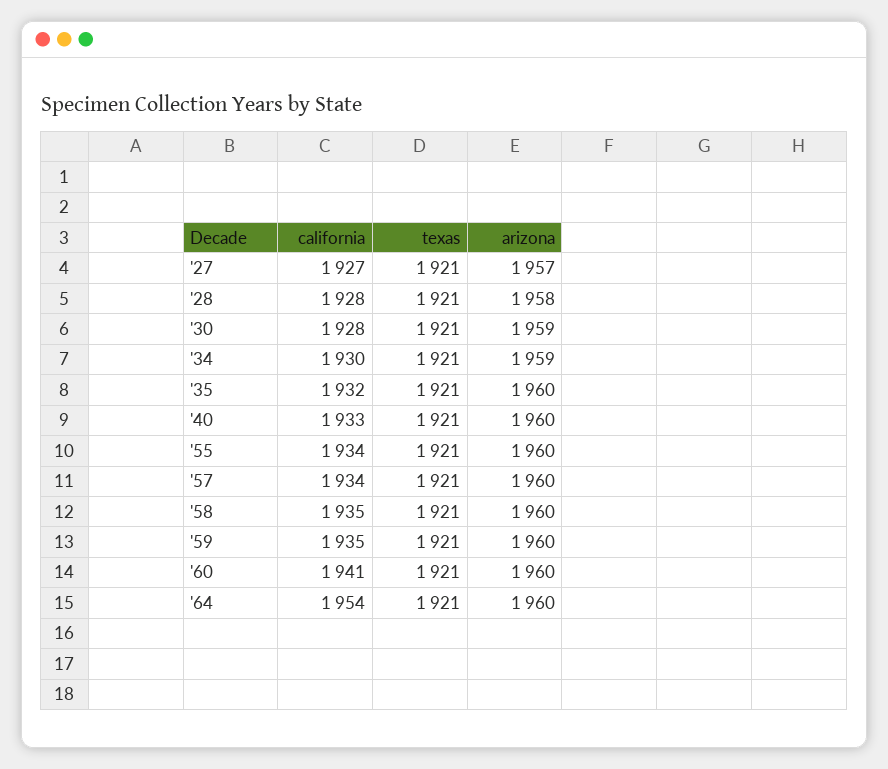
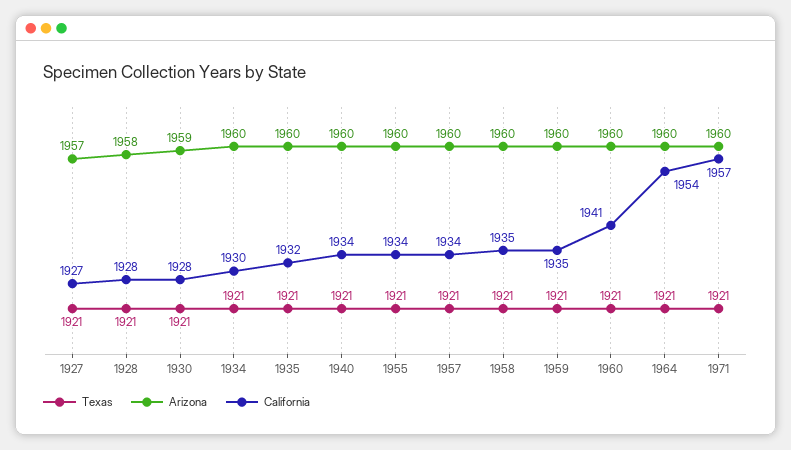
arizona, '34: 1959 -> 1960
california, '40: 1933 -> 1934
texas, 1971: none -> 1921
arizona, 1971: none -> 1960
california, 1971: none -> 1957

